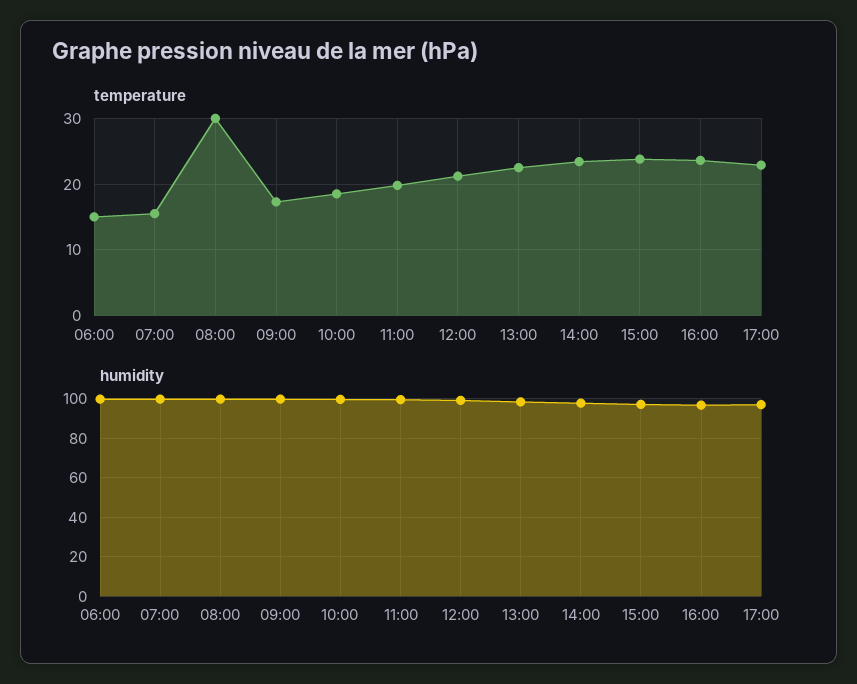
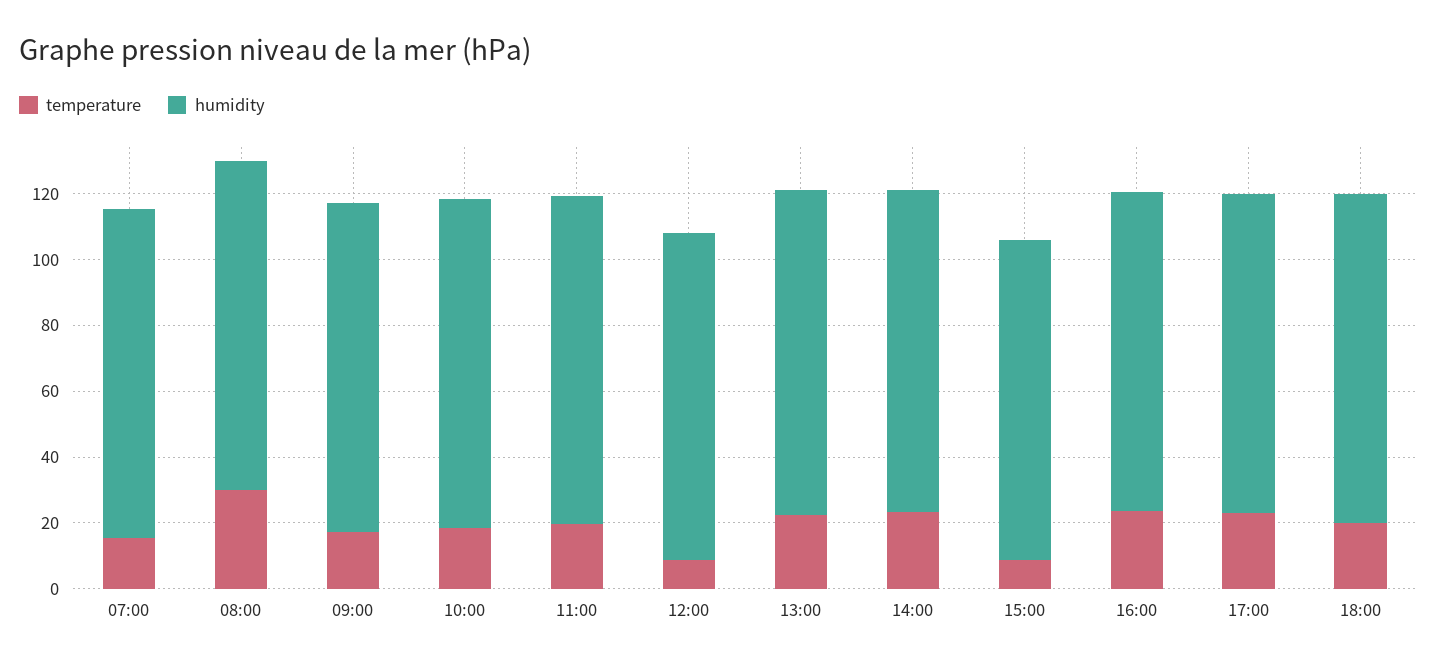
temperature, 06:00: 15 -> none
temperature, 12:00: 21 -> 10
temperature, 15:00: 24 -> 10
humidity, 06:00: 100 -> none
temperature, 18:00: none -> 20
humidity, 18:00: none -> 100

